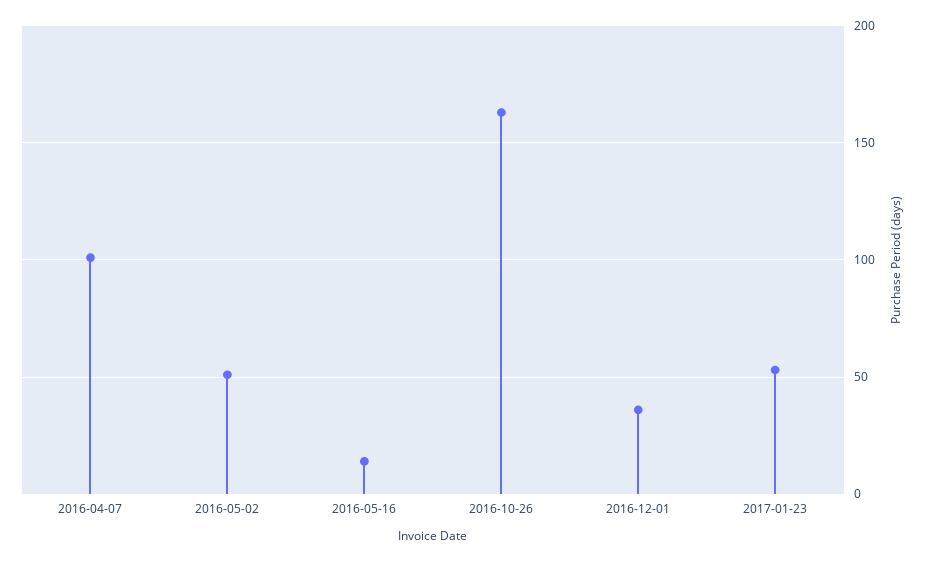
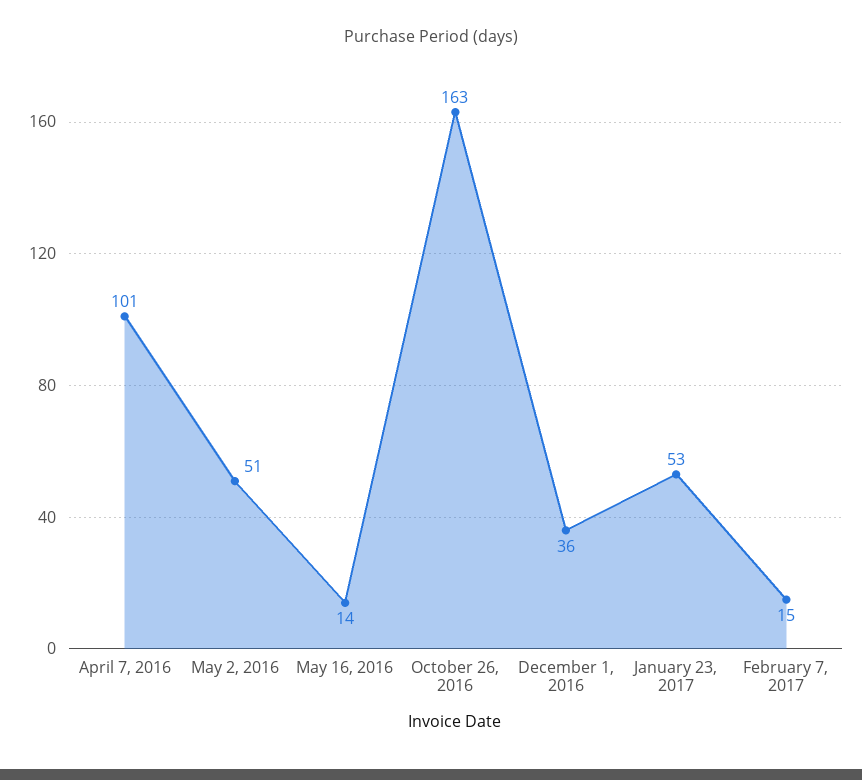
February 7, 2017: none -> 15

